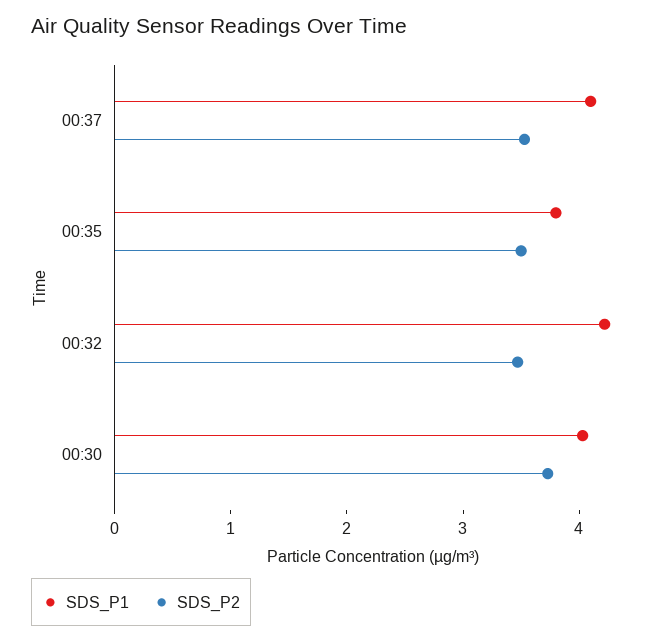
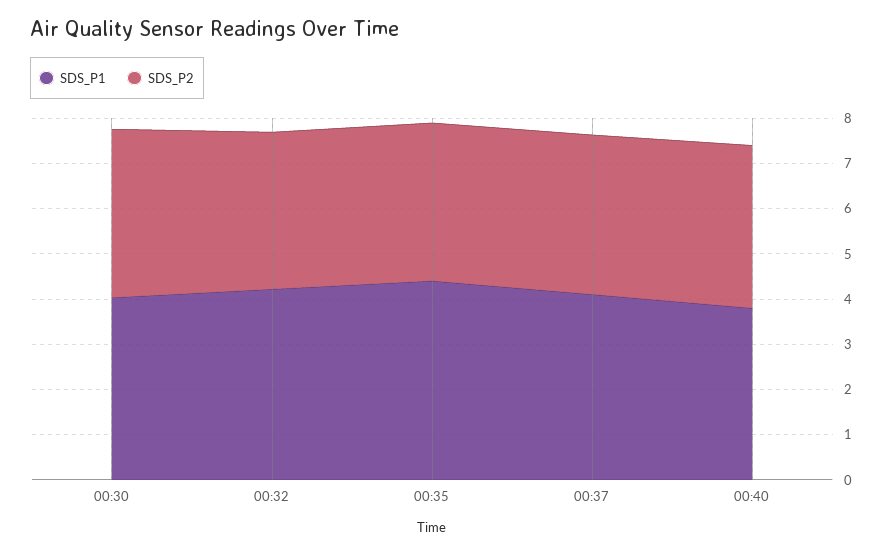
SDS_P1, 00:35: 3.8 -> 4.4
SDS_P1, 00:40: none -> 3.8
SDS_P2, 00:40: none -> 3.6

